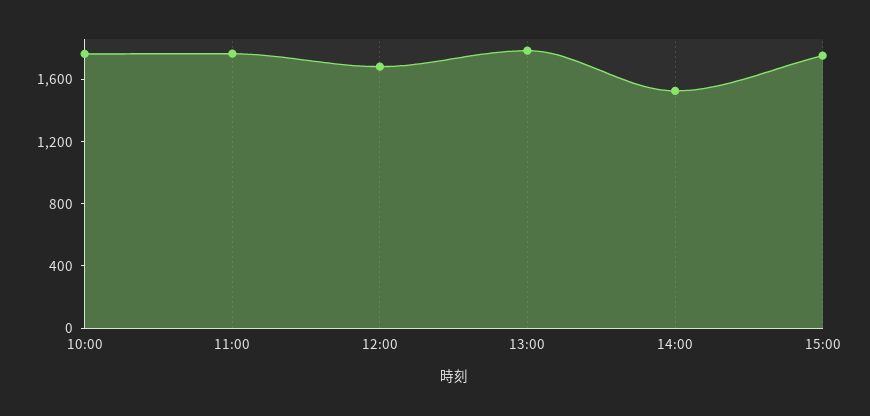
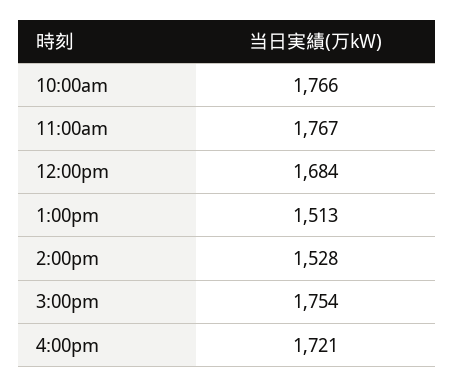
13:00: 1800 -> 1513
4:00pm: none -> 1721

